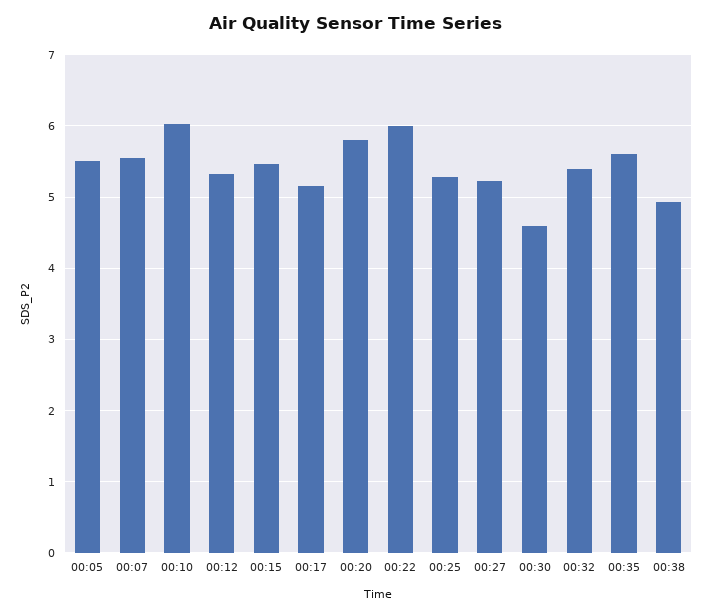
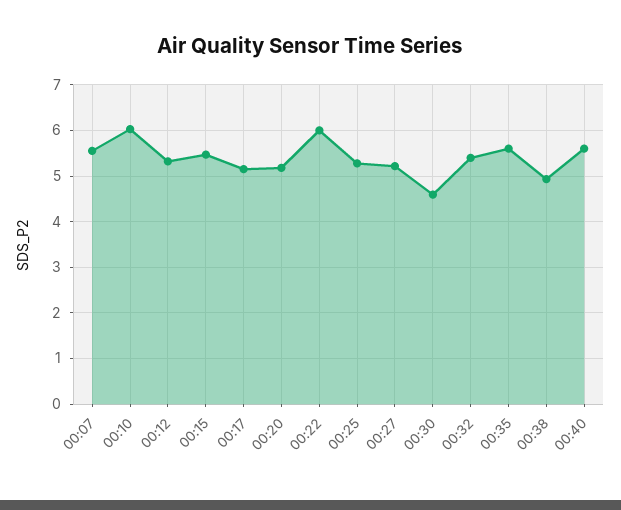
00:05: 5.5 -> none
00:20: 5.8 -> 5.2
00:40: none -> 5.6

